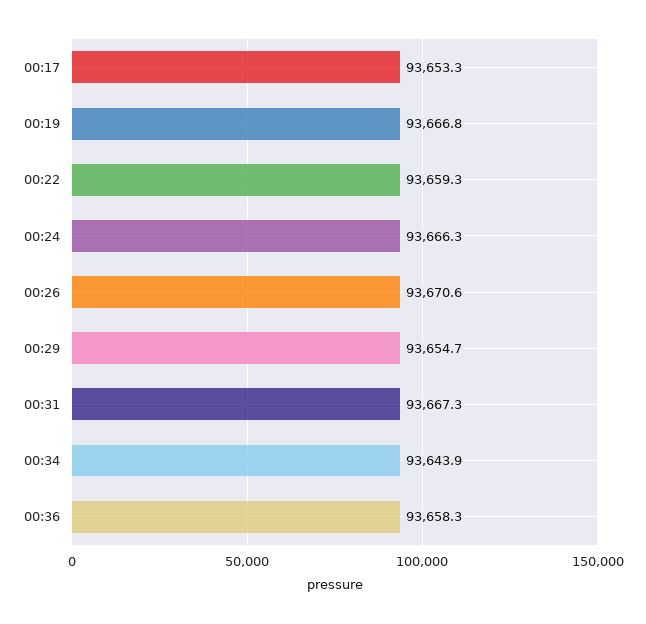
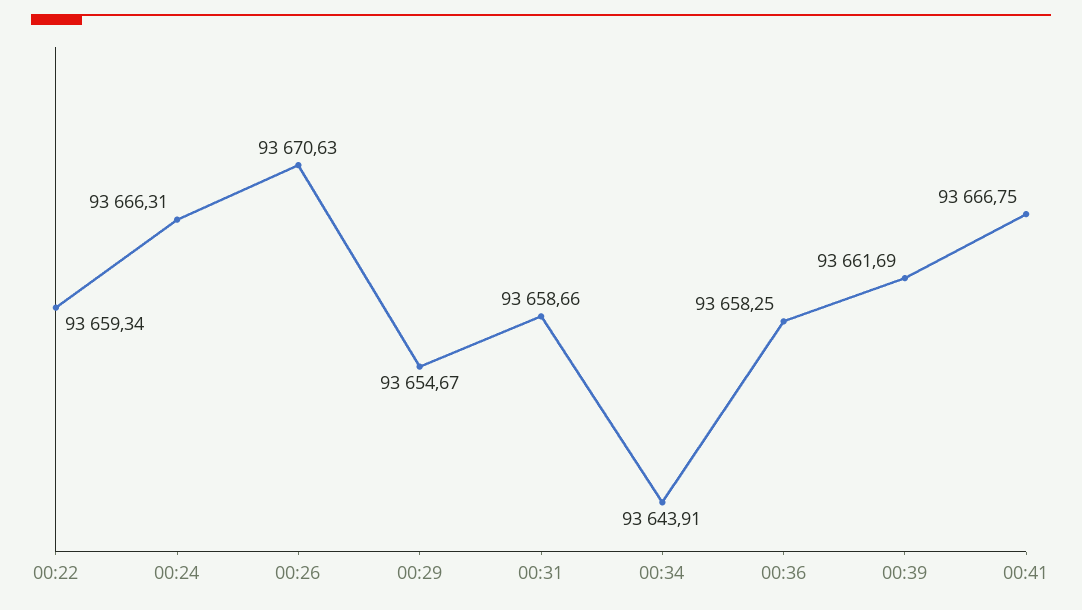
00:17: 93653.3 -> none
00:19: 93666.8 -> none
00:31: 93667.3 -> 93658.66
00:39: none -> 93661.69
00:41: none -> 93666.75

